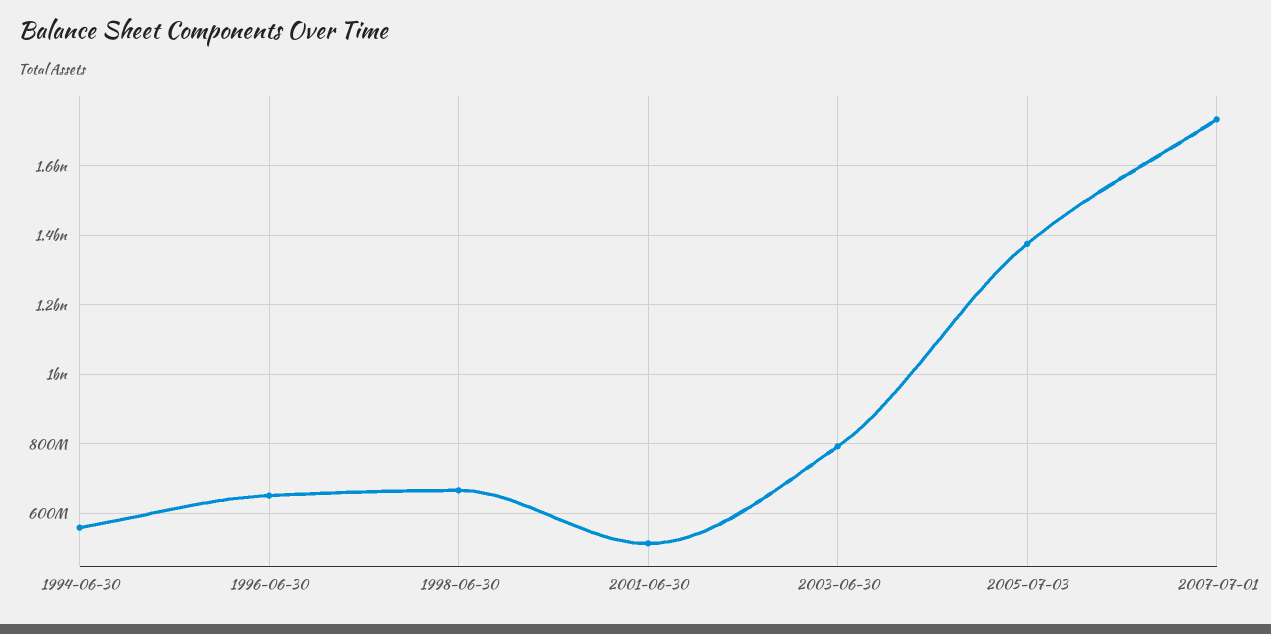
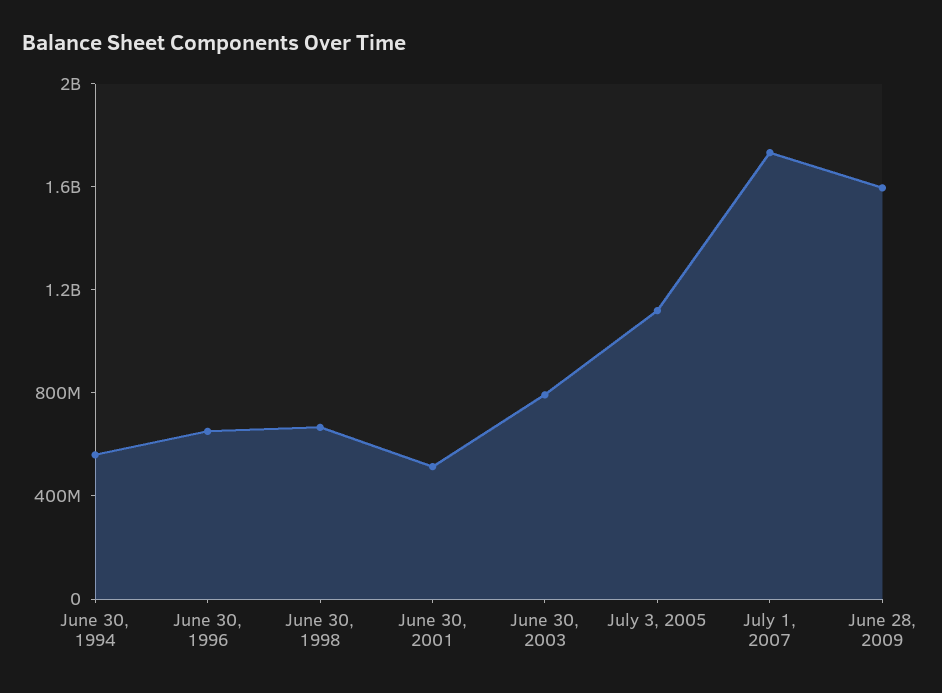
2005-07-03: 1380000000 -> 1100000000
June 28, 2009: none -> 1600000000

